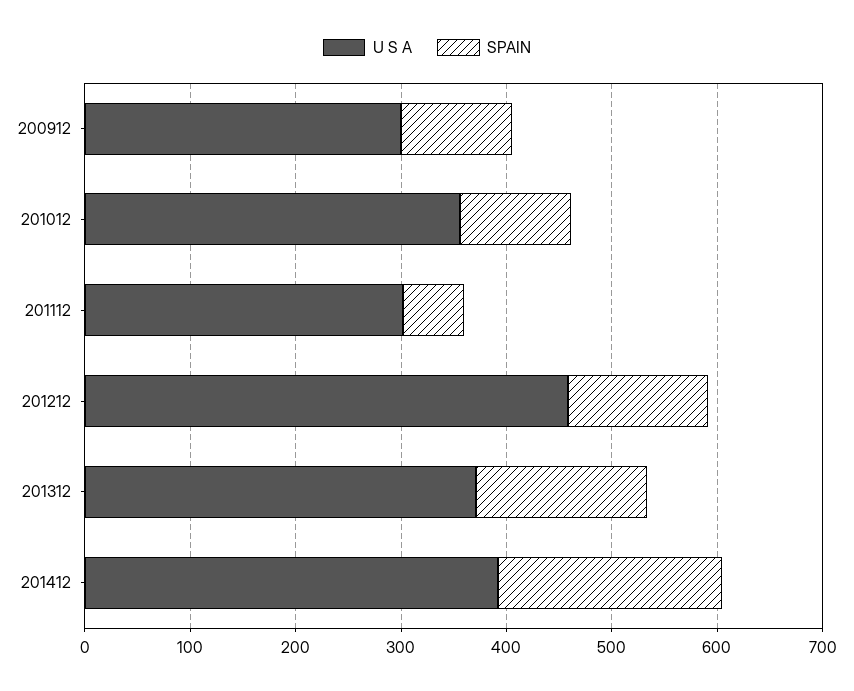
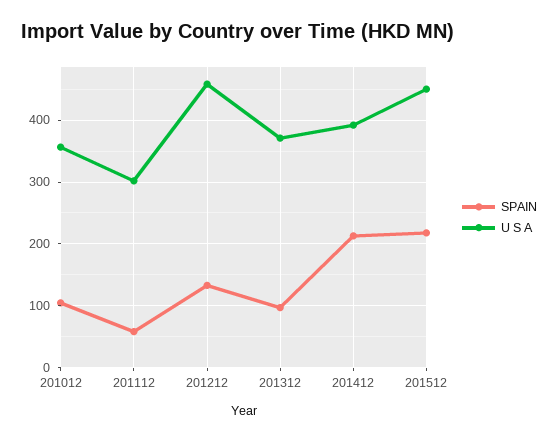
U S A, 200912: 300 -> none
SPAIN, 200912: 100 -> none
SPAIN, 201312: 160 -> 100
SPAIN, 201512: none -> 220
U S A, 201512: none -> 450

